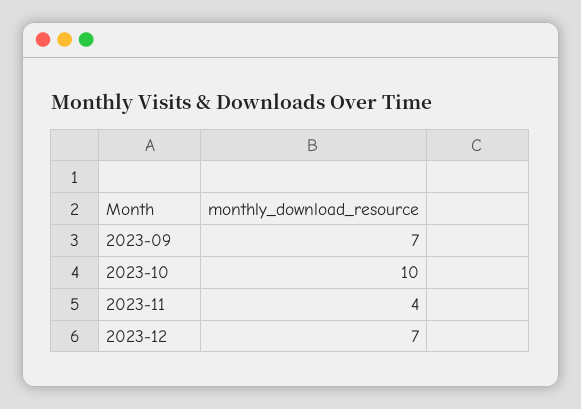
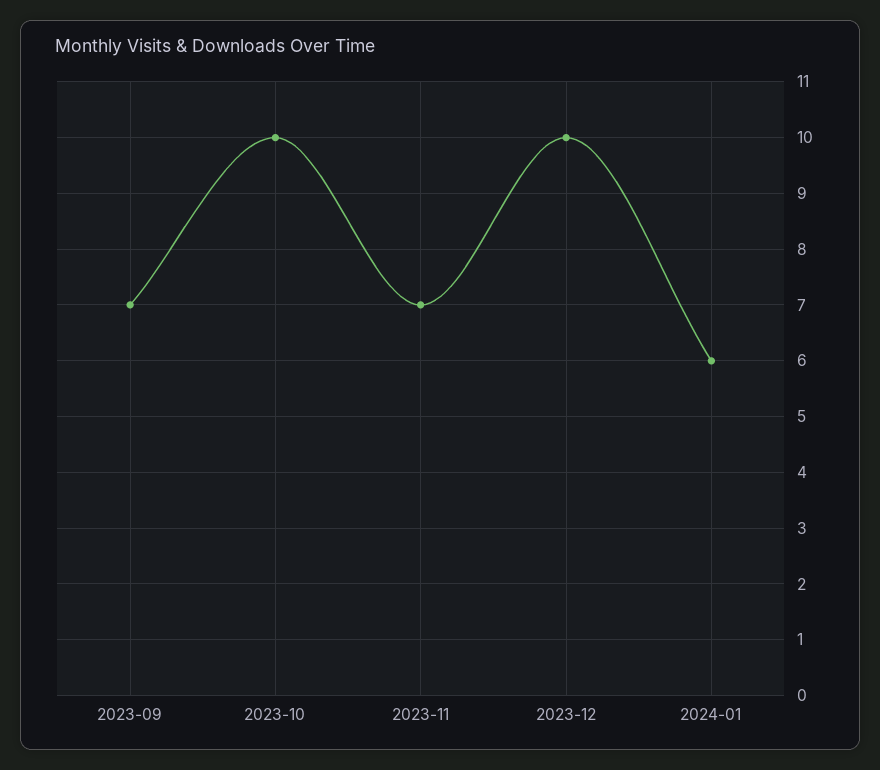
2023-11: 4 -> 7
2023-12: 7 -> 10
2024-01: none -> 6

